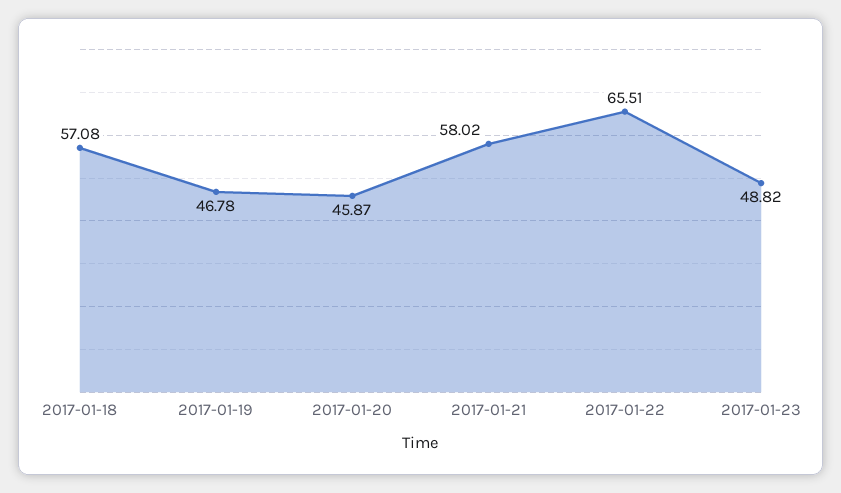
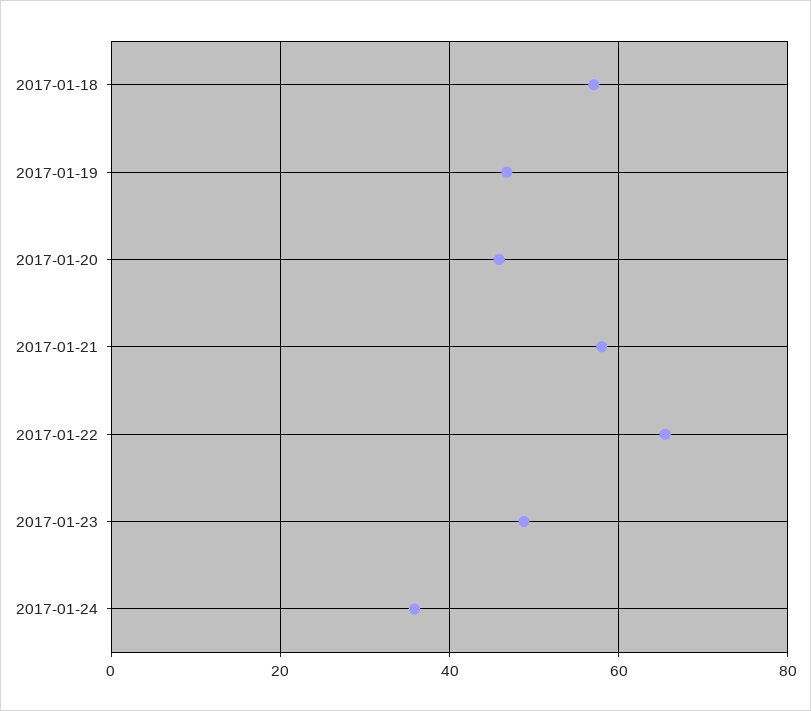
2017-01-24: none -> 36

